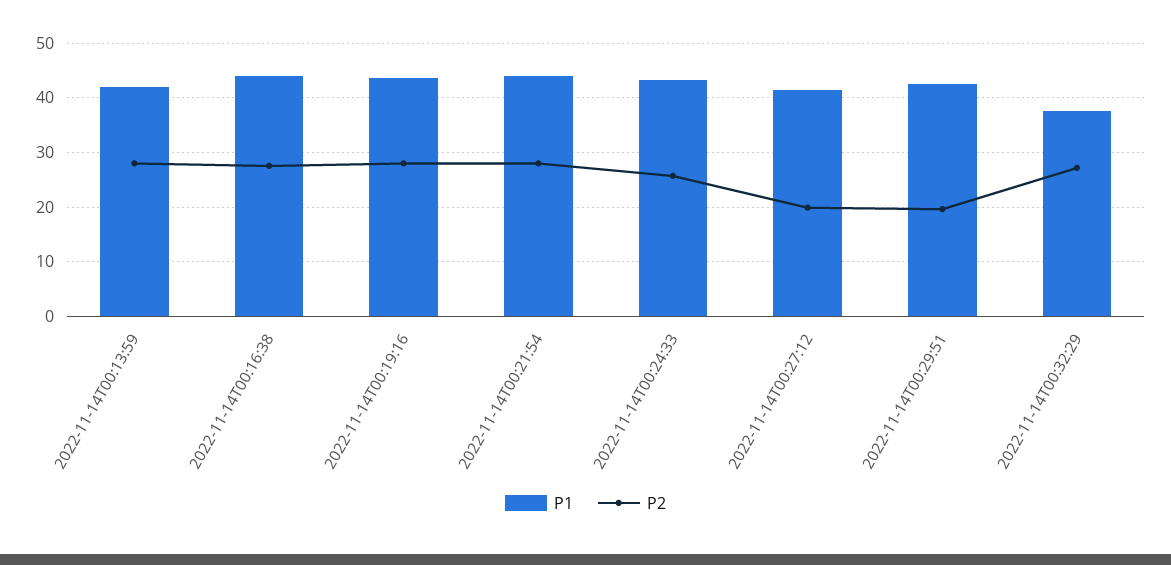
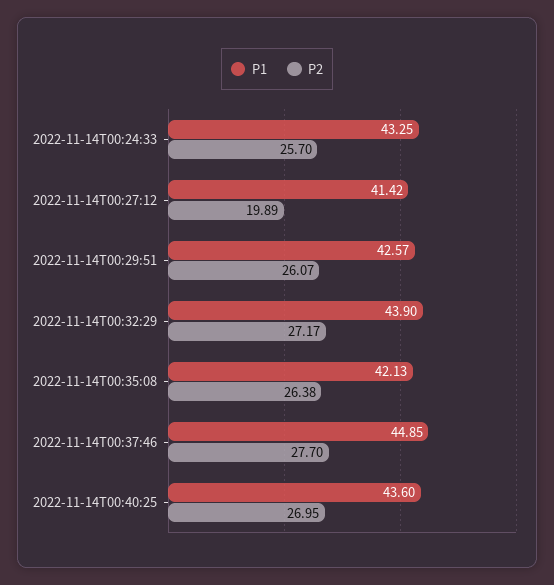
P1, 2022-11-14T00:13:59: 42 -> none
P2, 2022-11-14T00:13:59: 28 -> none
P1, 2022-11-14T00:16:38: 44 -> none
P2, 2022-11-14T00:16:38: 28 -> none
P1, 2022-11-14T00:19:16: 44 -> none
P2, 2022-11-14T00:19:16: 28 -> none
P1, 2022-11-14T00:21:54: 44 -> none
P2, 2022-11-14T00:21:54: 28 -> none
P2, 2022-11-14T00:29:51: 20 -> 26.07
P1, 2022-11-14T00:32:29: 38 -> 43.9
P1, 2022-11-14T00:35:08: none -> 42.13
P2, 2022-11-14T00:35:08: none -> 26.38
P1, 2022-11-14T00:37:46: none -> 44.85
P2, 2022-11-14T00:37:46: none -> 27.7
P1, 2022-11-14T00:40:25: none -> 43.6
P2, 2022-11-14T00:40:25: none -> 26.95

